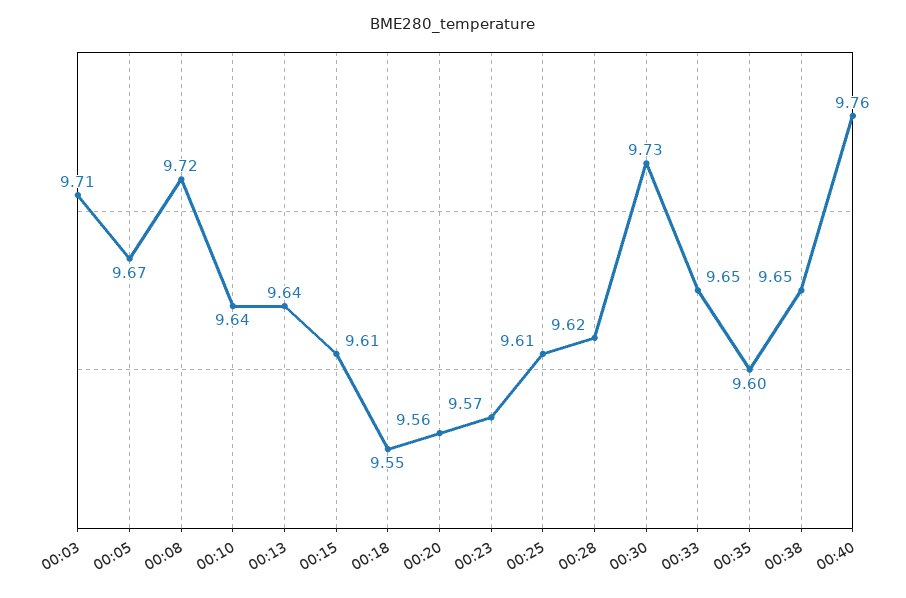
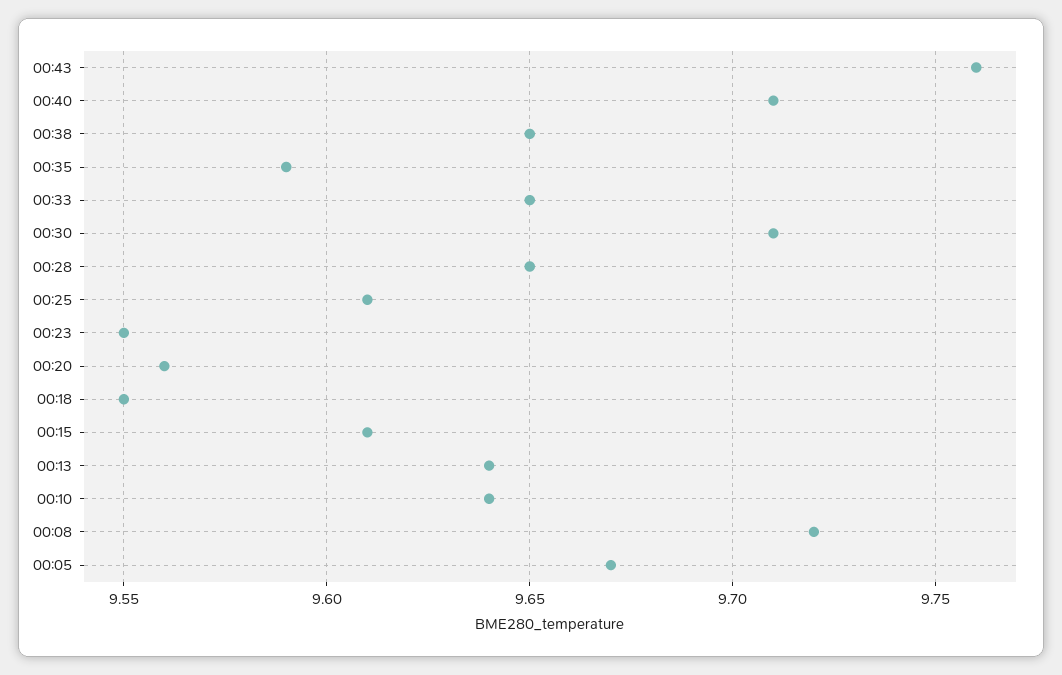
00:03: 9.71 -> none
00:23: 9.57 -> 9.55
00:28: 9.62 -> 9.65
00:30: 9.73 -> 9.71
00:35: 9.6 -> 9.59
00:40: 9.76 -> 9.71
00:43: none -> 9.76

